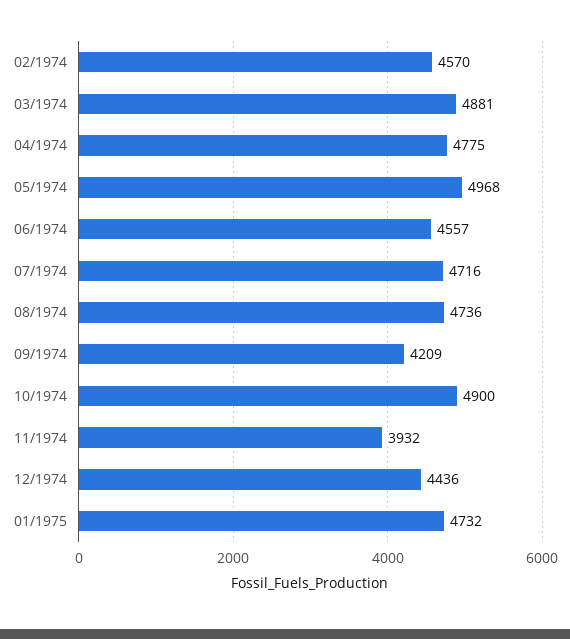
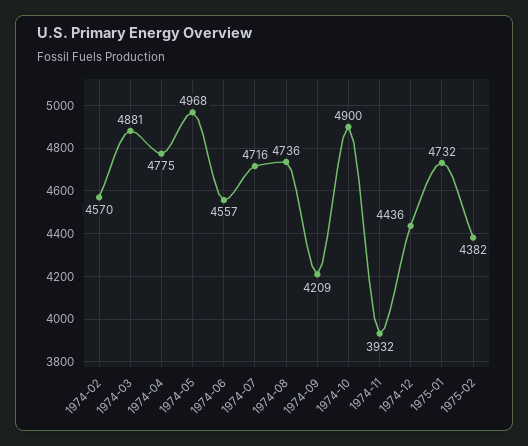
1975-02: none -> 4382

